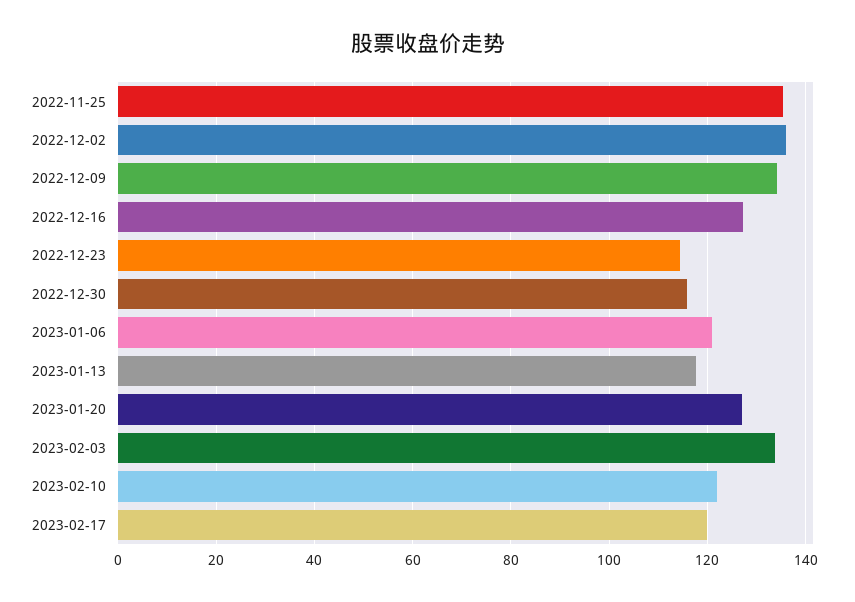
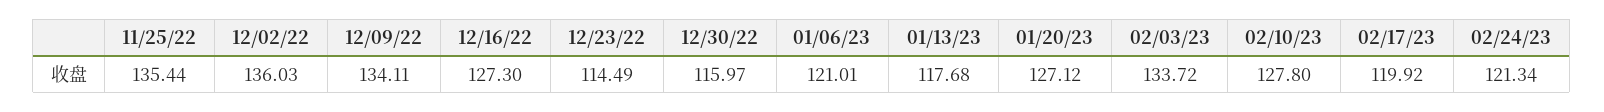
2023-02-10: 122 -> 127.8
02/24/23: none -> 121.34

